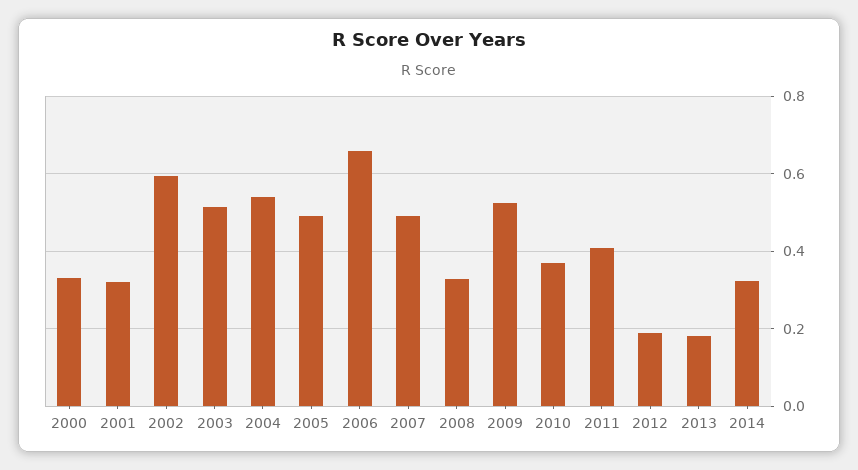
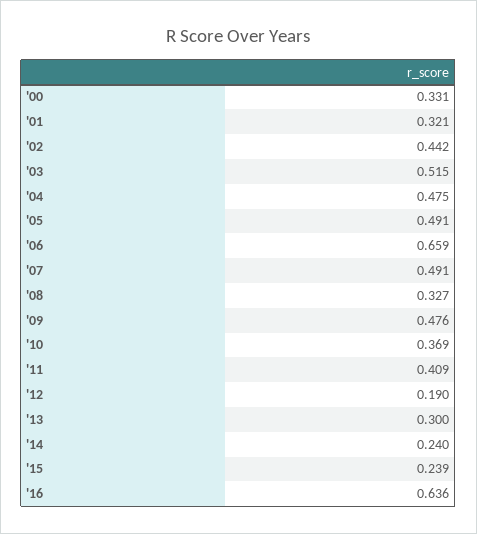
2002: 0.6 -> 0.442
2004: 0.54 -> 0.475
2009: 0.52 -> 0.476
2013: 0.18 -> 0.3
2014: 0.32 -> 0.24
'15: none -> 0.239
'16: none -> 0.636

